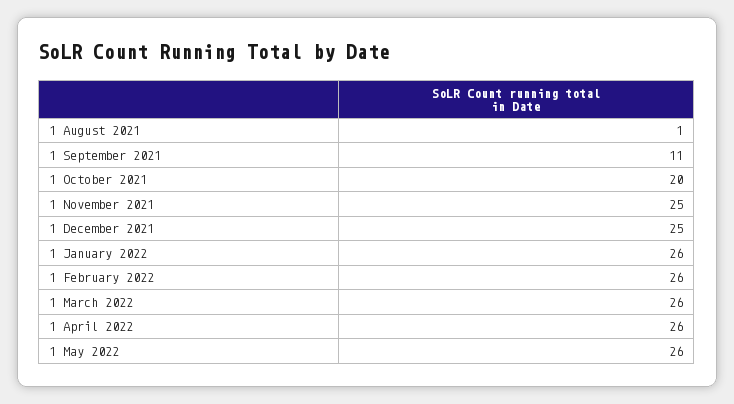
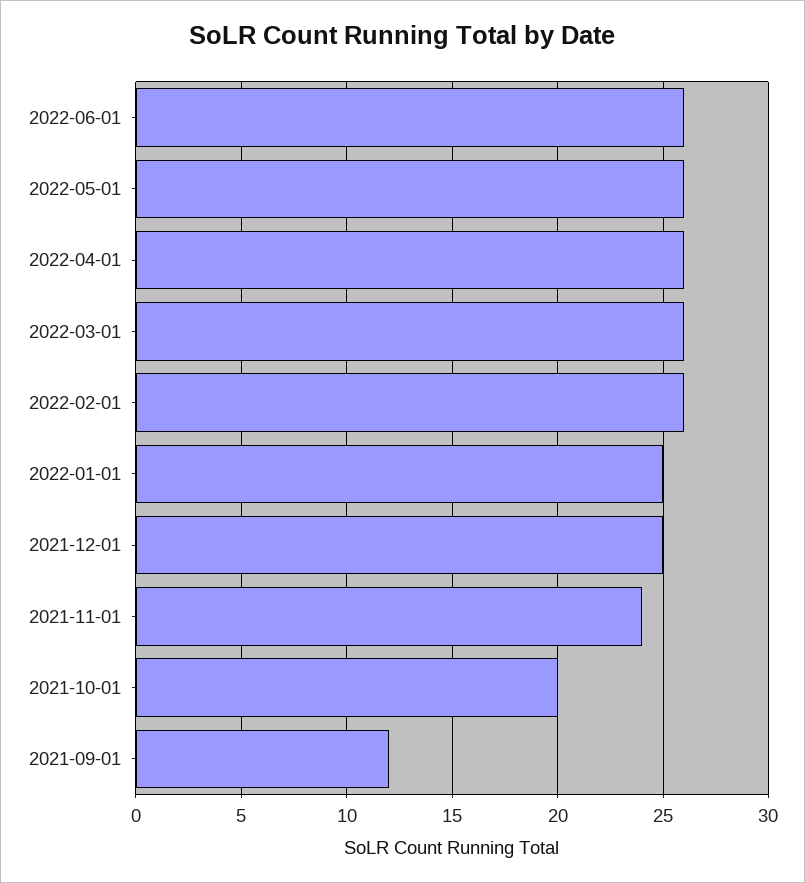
1 August 2021: 1 -> none
1 September 2021: 11 -> 12
1 November 2021: 25 -> 24
1 January 2022: 26 -> 25
2022-06-01: none -> 26

